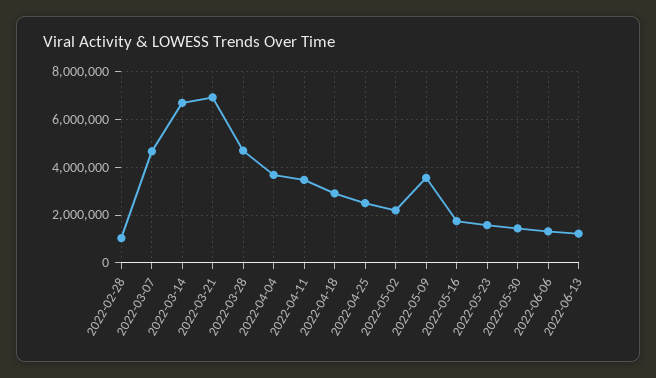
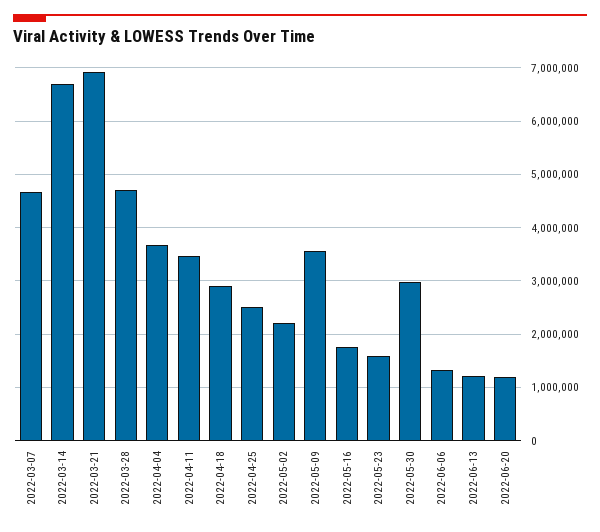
2022-02-28: 1000000 -> none
2022-05-30: 1500000 -> 3000000
2022-06-20: none -> 1200000

